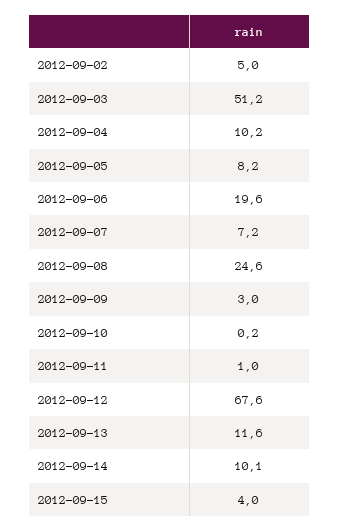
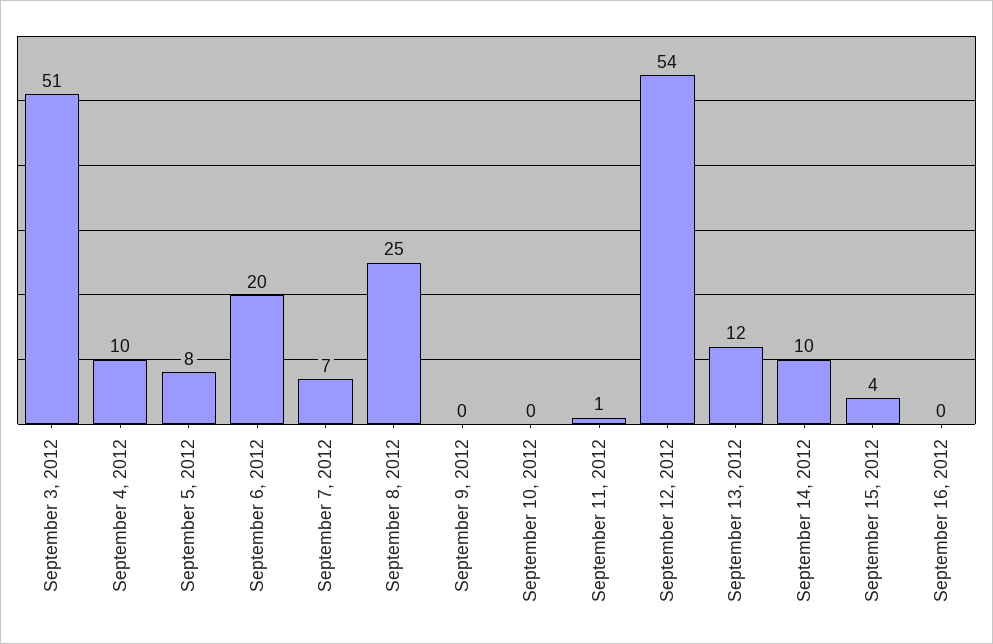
2012-09-02: 5 -> none
2012-09-09: 3 -> 0
2012-09-12: 67.6 -> 54
September 16, 2012: none -> 0

